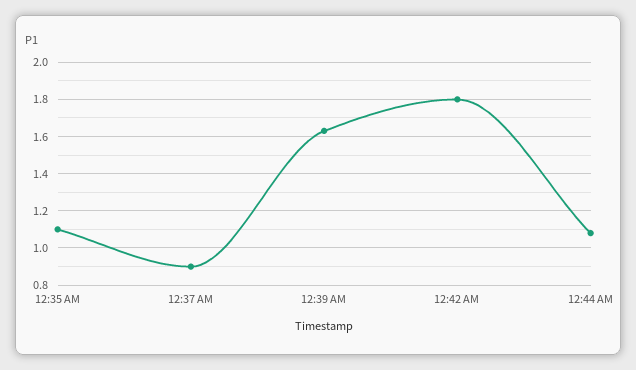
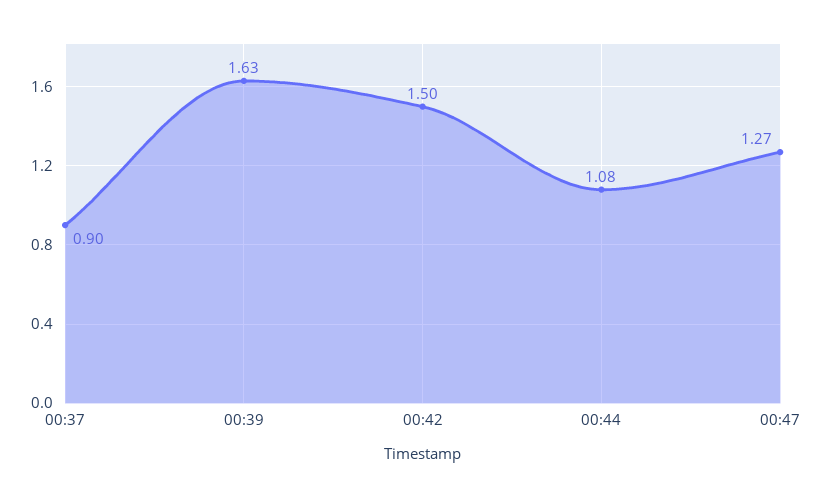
12:35 AM: 1.1 -> none
12:42 AM: 1.8 -> 1.5
00:47: none -> 1.27

